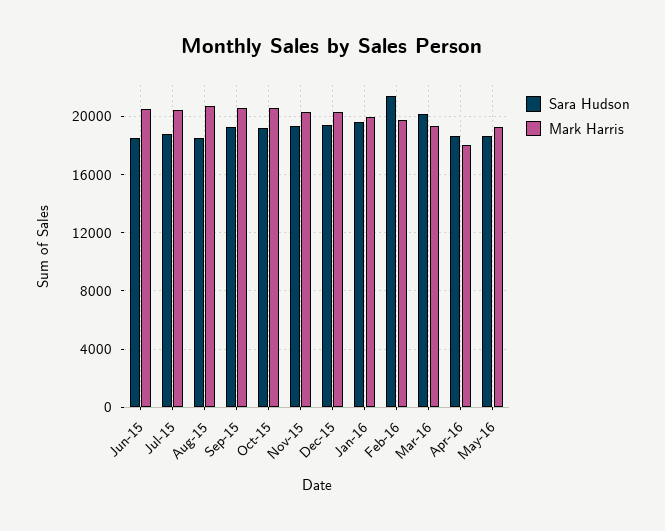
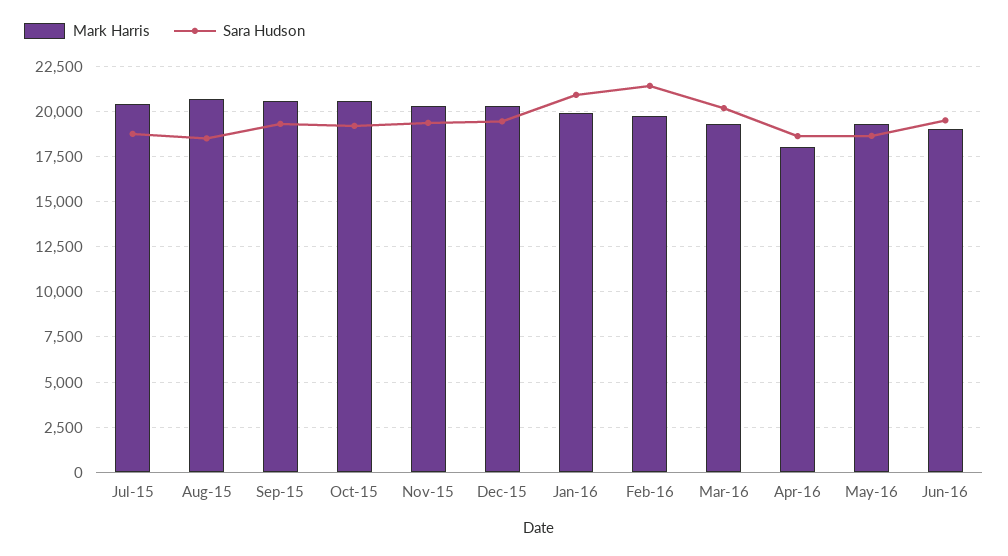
Sara Hudson, Jun-15: 18500 -> none
Mark Harris, Jun-15: 20500 -> none
Sara Hudson, Jan-16: 19500 -> 21000
Mark Harris, Jun-16: none -> 19000
Sara Hudson, Jun-16: none -> 19500

